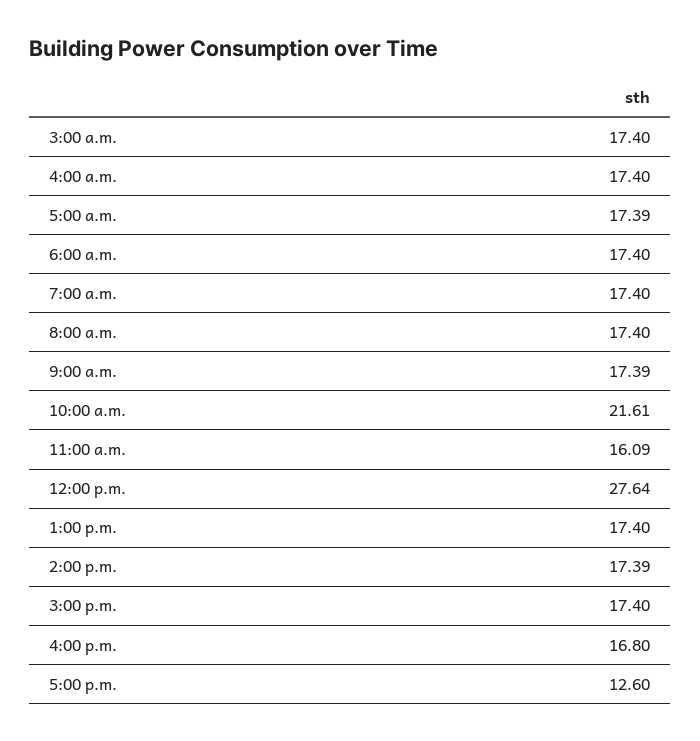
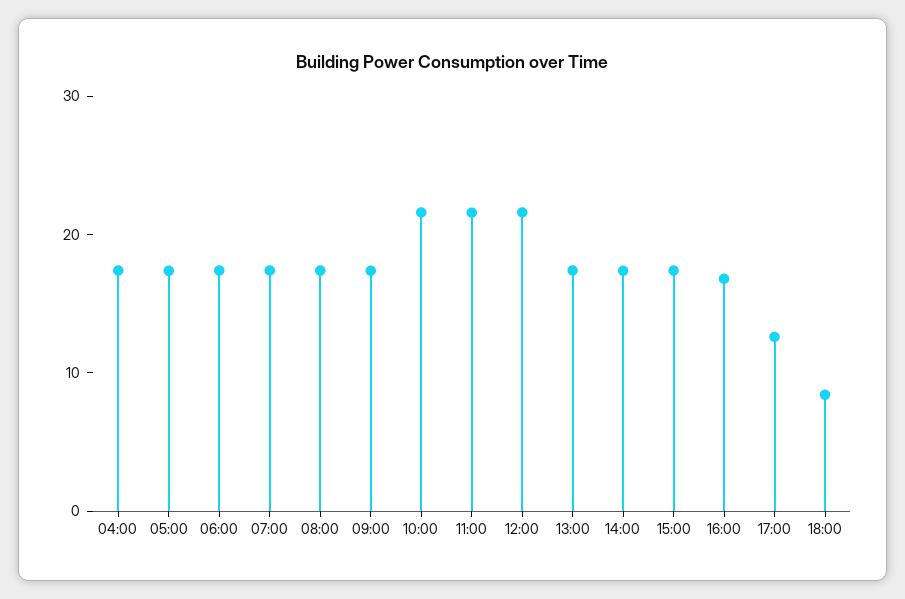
3:00 a.m.: 17.4 -> none
11:00 a.m.: 16.09 -> 22
12:00 p.m.: 27.64 -> 22
18:00: none -> 8

